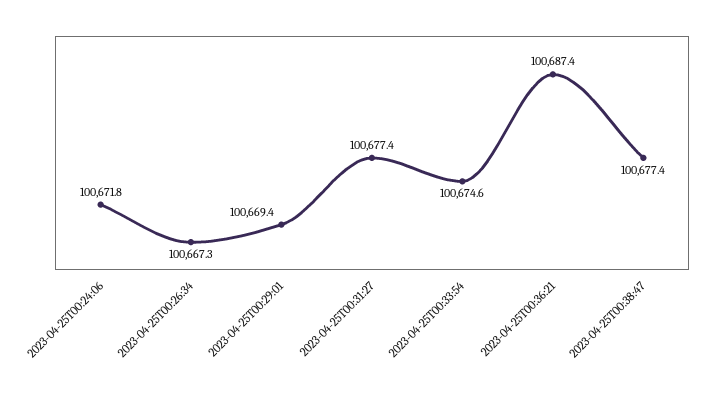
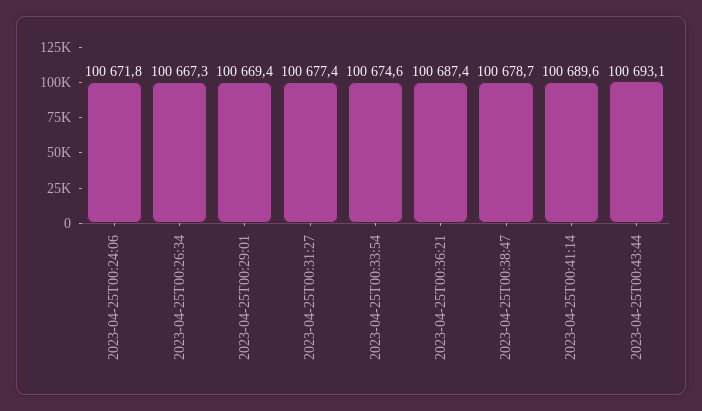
2023-04-25T00:38:47: 100677.4 -> 100678.7
2023-04-25T00:41:14: none -> 100689.6
2023-04-25T00:43:44: none -> 100693.1

